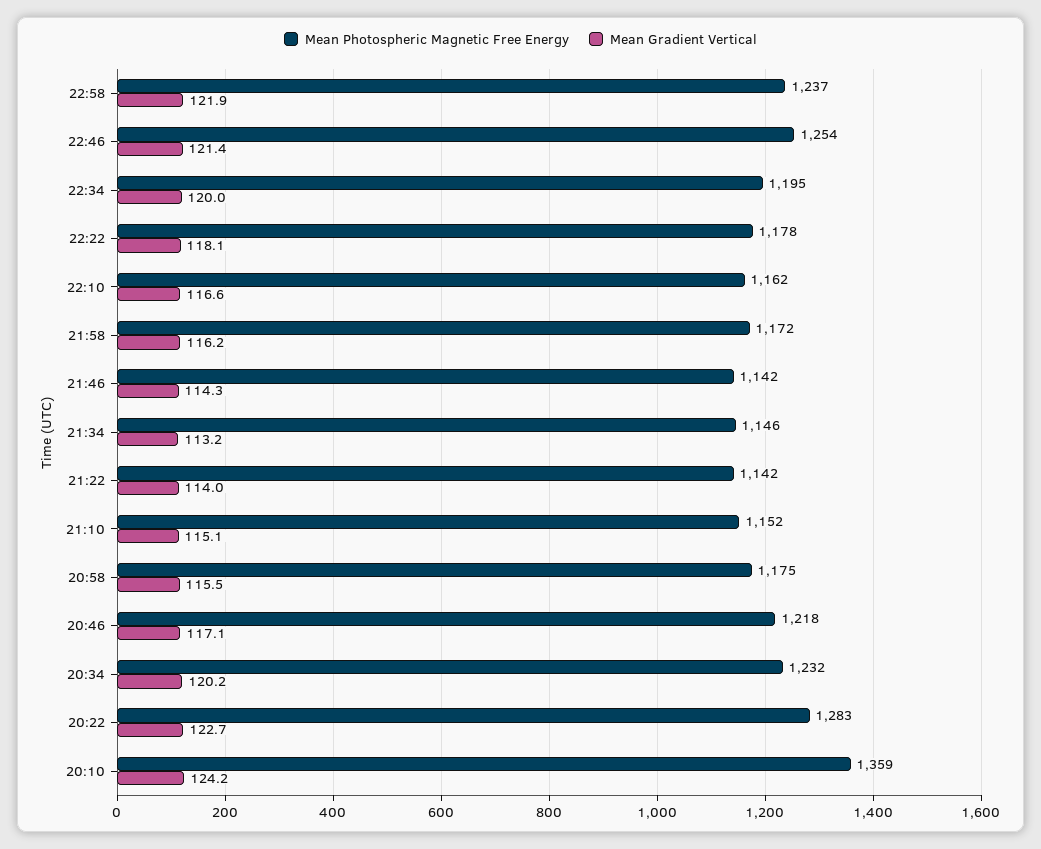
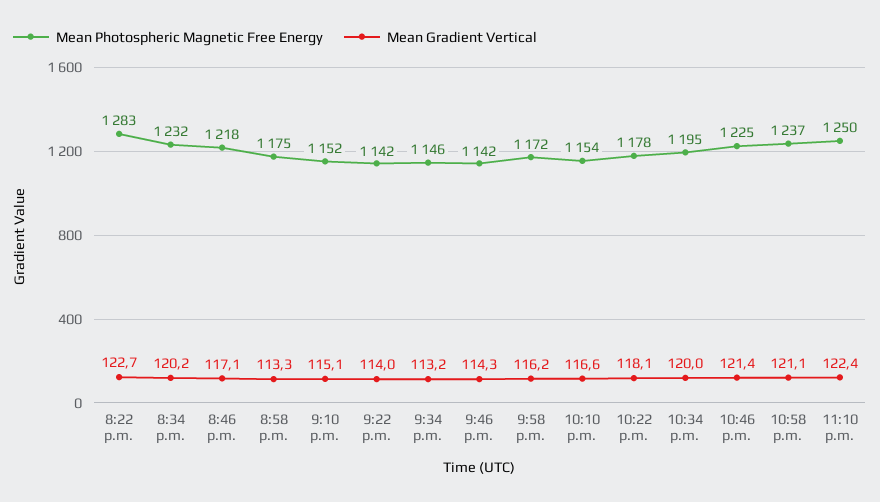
Mean Gradient Vertical, 22:58: 121.9 -> 121.1
Mean Photospheric Magnetic Free Energy, 22:46: 1254 -> 1225
Mean Photospheric Magnetic Free Energy, 22:10: 1162 -> 1154
Mean Gradient Vertical, 20:58: 115.5 -> 113.3
Mean Photospheric Magnetic Free Energy, 20:10: 1359 -> none
Mean Gradient Vertical, 20:10: 124.2 -> none
Mean Photospheric Magnetic Free Energy, 11:10 p.m.: none -> 1250
Mean Gradient Vertical, 11:10 p.m.: none -> 122.4

